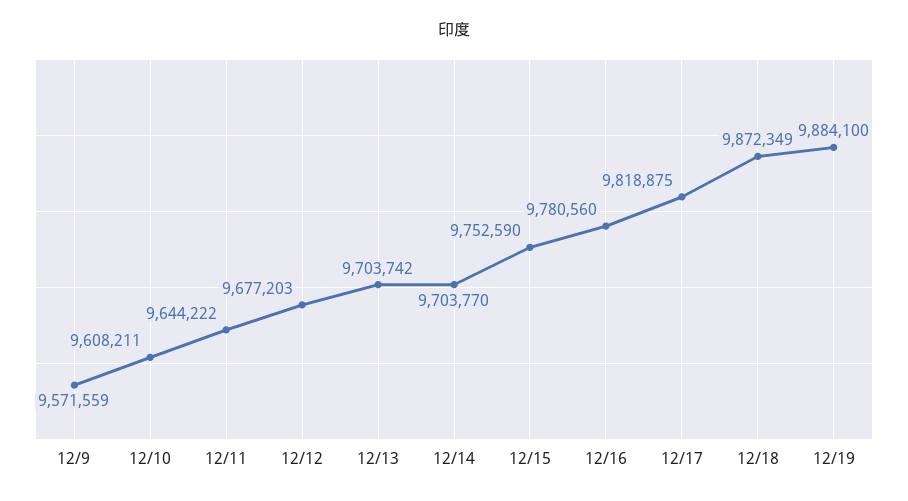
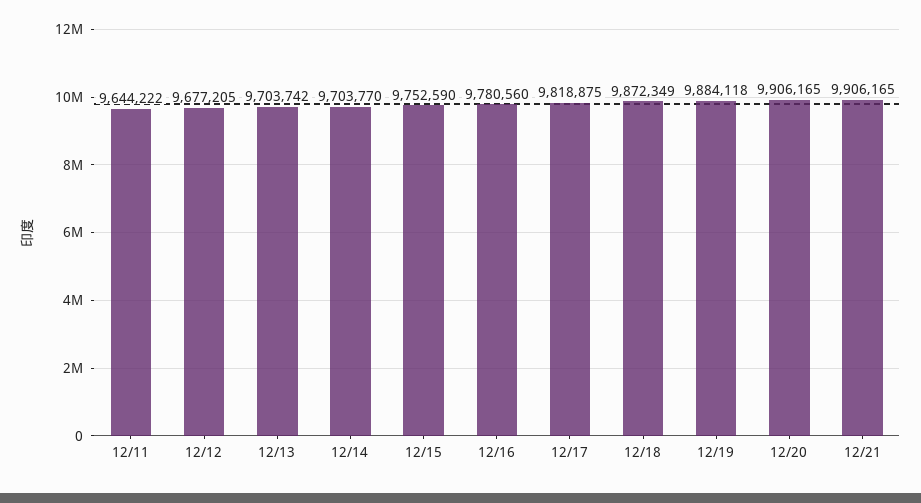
12/9: 9571559 -> none
12/10: 9608211 -> none
12/12: 9677203 -> 9677205
12/19: 9884100 -> 9884118
12/20: none -> 9906165
12/21: none -> 9906165

